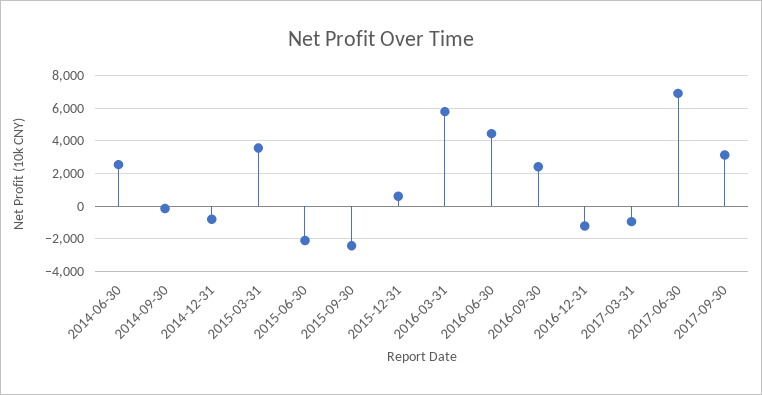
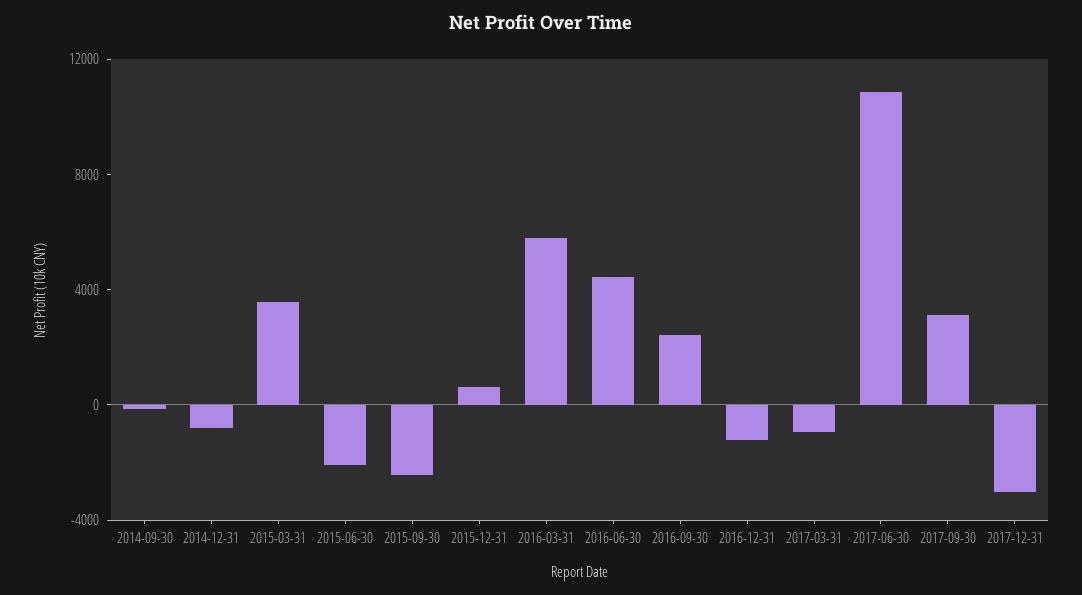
2014-06-30: 2500 -> none
2017-06-30: 7000 -> 11000
2017-12-31: none -> -3000

